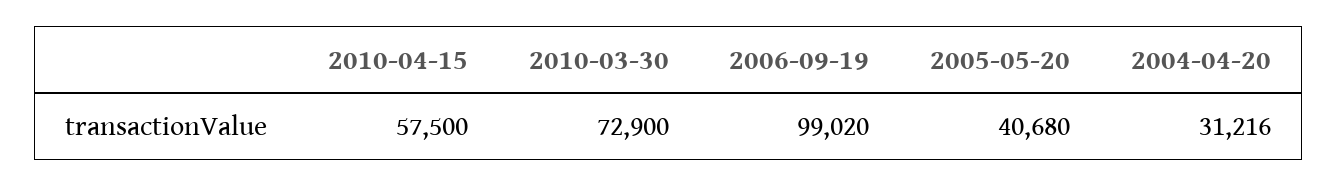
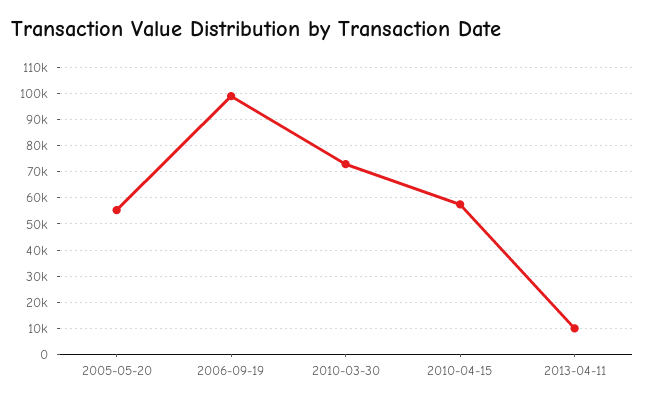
2005-05-20: 40680 -> 55000
2004-04-20: 31216 -> none
2013-04-11: none -> 10000

